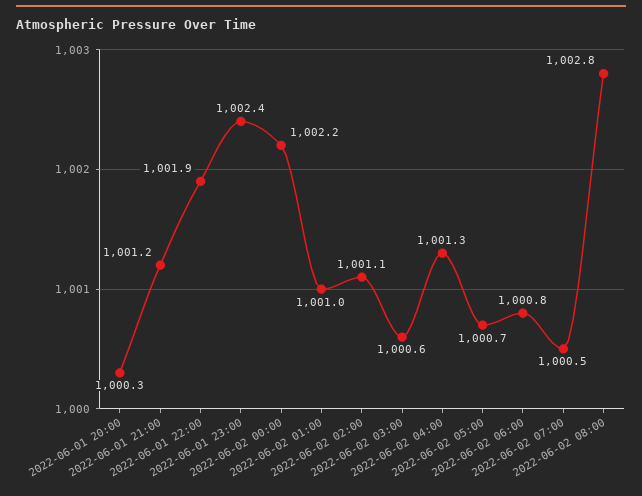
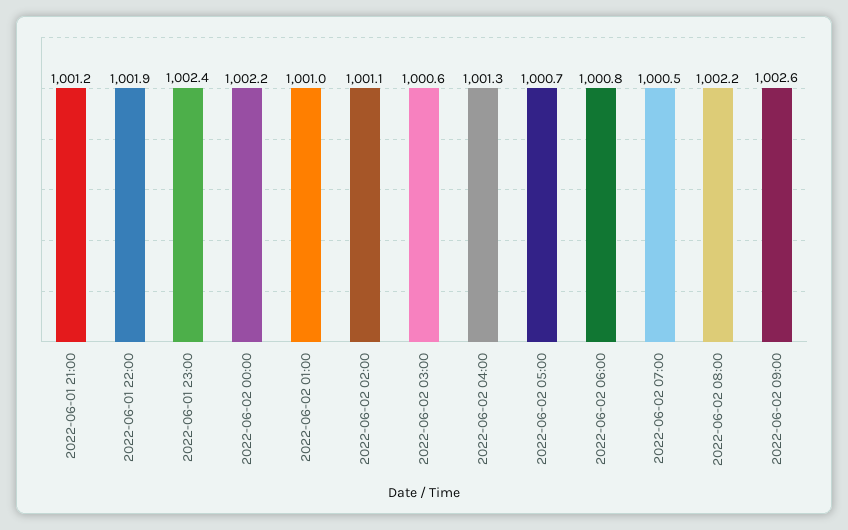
2022-06-01 20:00: 1000.3 -> none
2022-06-02 08:00: 1002.8 -> 1002.2
2022-06-02 09:00: none -> 1002.6

